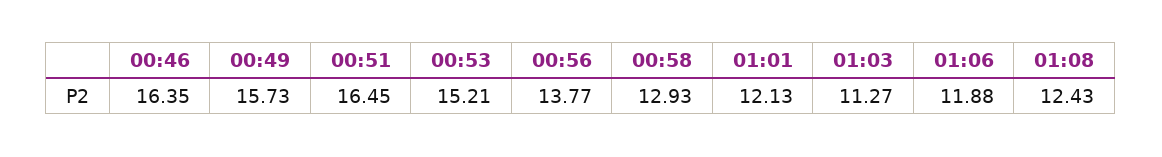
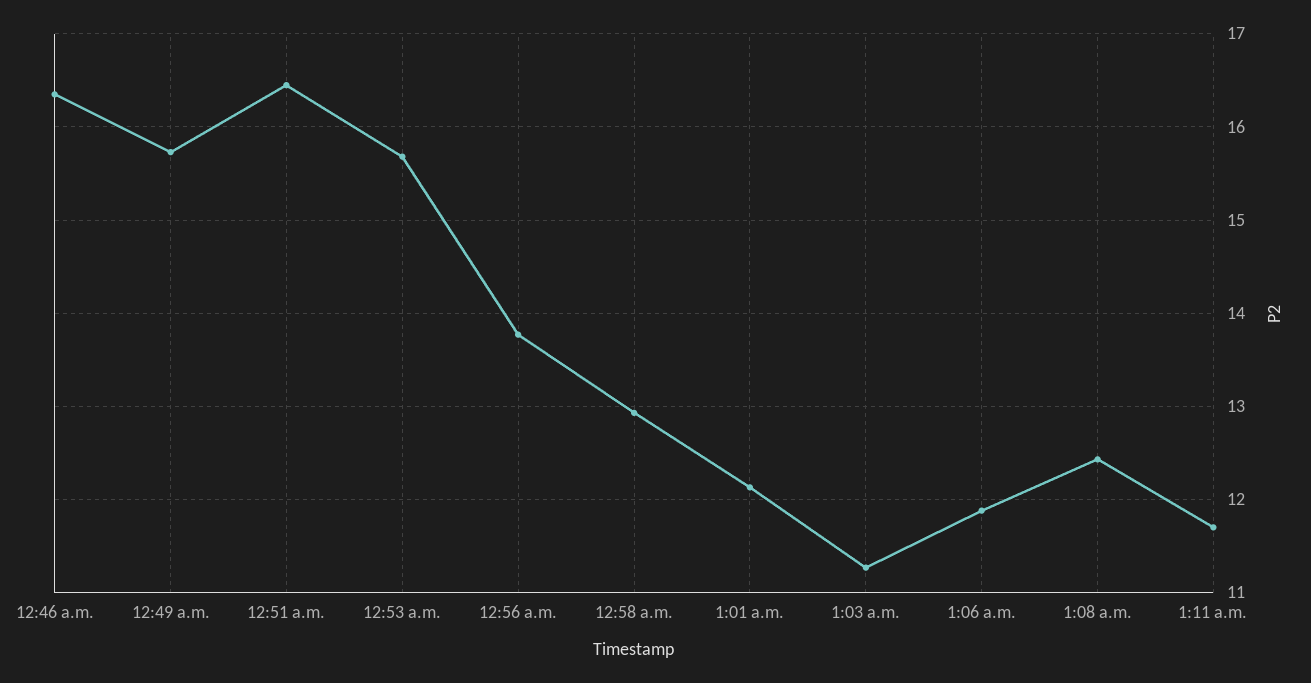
00:53: 15.21 -> 15.7
1:11 a.m.: none -> 11.7

